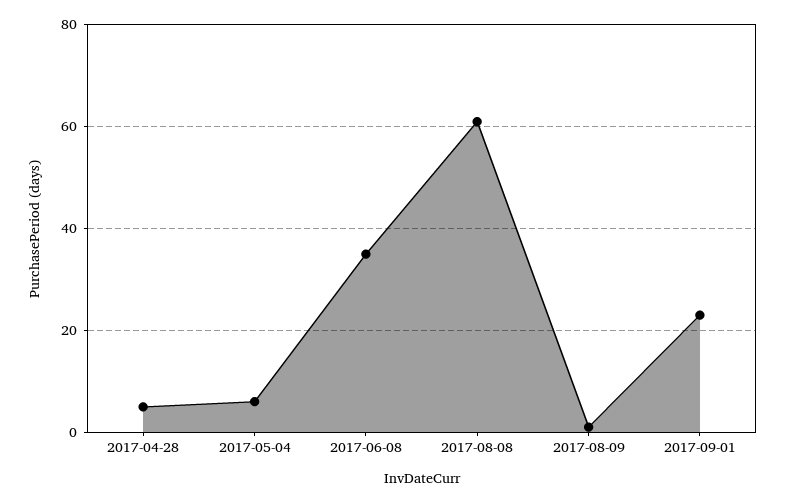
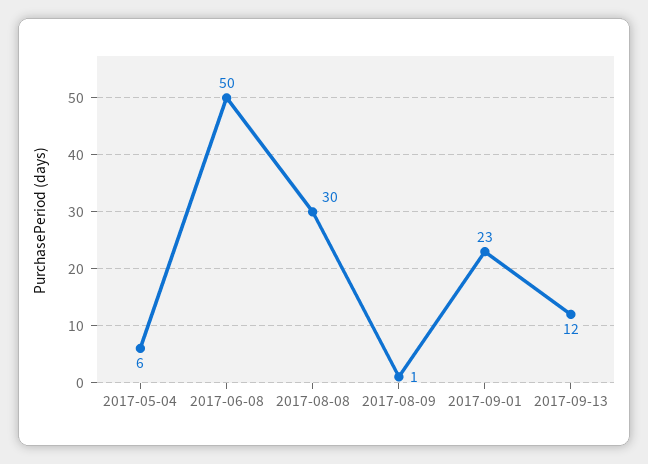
2017-04-28: 5 -> none
2017-06-08: 35 -> 50
2017-08-08: 60 -> 30
2017-09-13: none -> 12

